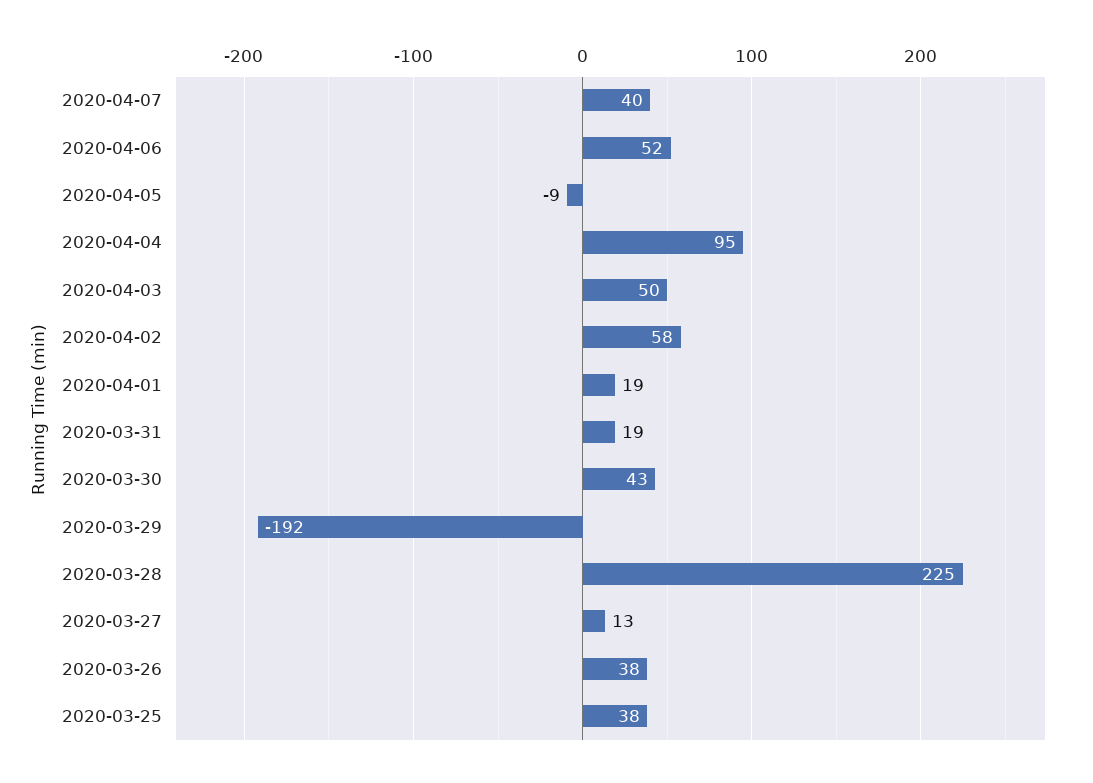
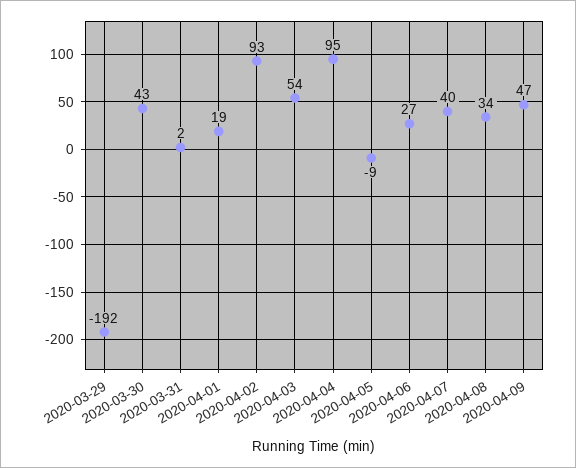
2020-04-06: 52 -> 27
2020-04-03: 50 -> 54
2020-04-02: 58 -> 93
2020-03-31: 19 -> 2
2020-03-28: 225 -> none
2020-03-27: 13 -> none
2020-03-26: 38 -> none
2020-03-25: 38 -> none
2020-04-08: none -> 34
2020-04-09: none -> 47

